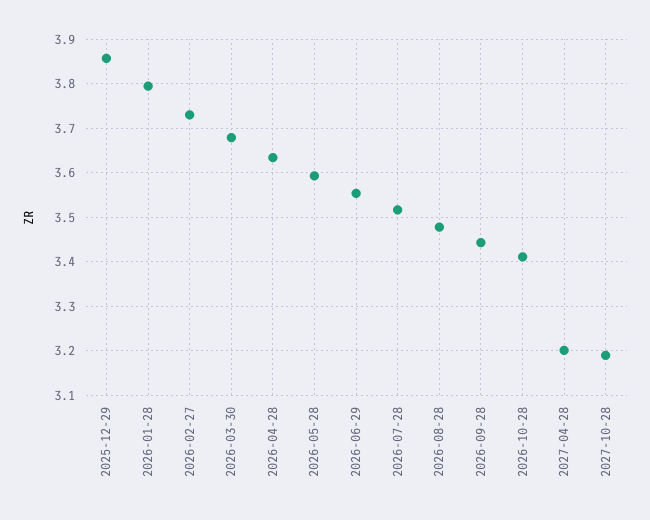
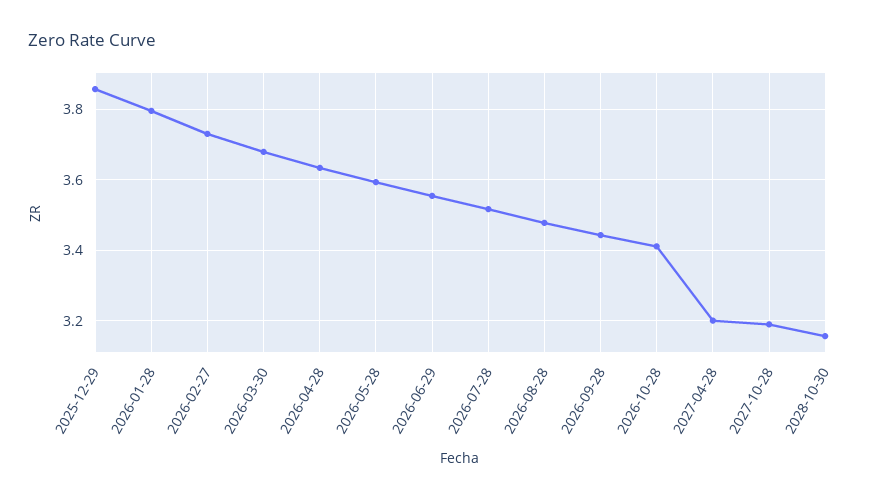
2028-10-30: none -> 3.16

